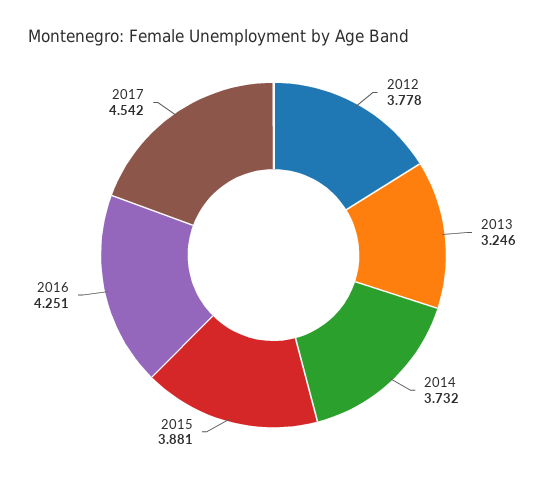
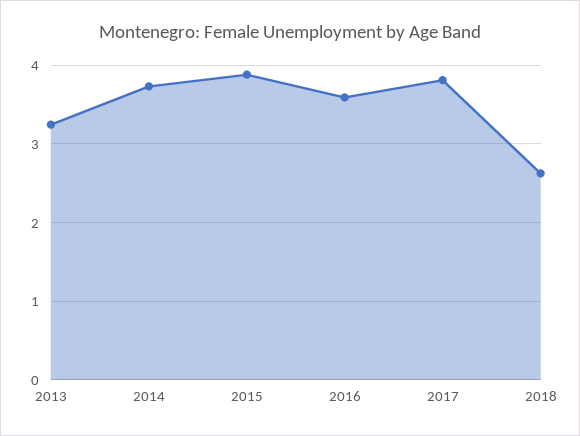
2012: 3.778 -> none
2016: 4.251 -> 3.6
2017: 4.542 -> 3.8
2018: none -> 2.6

